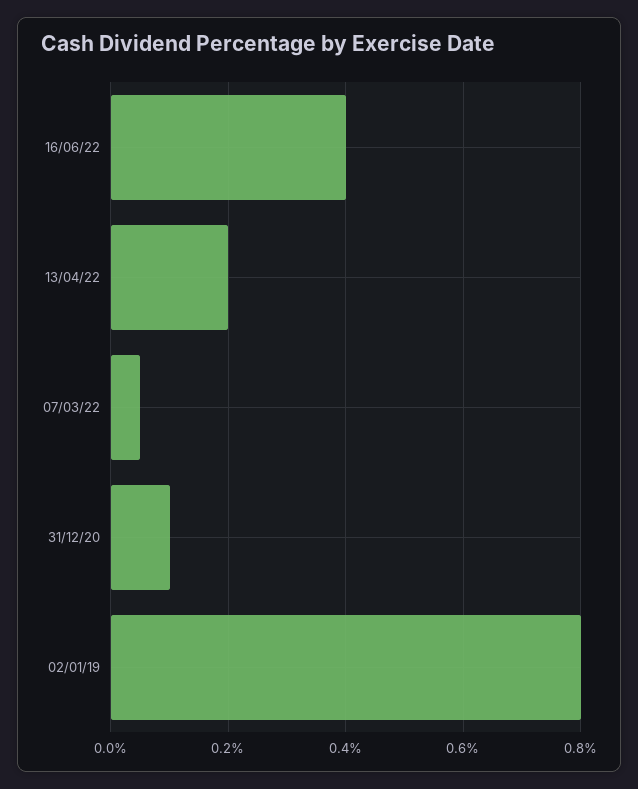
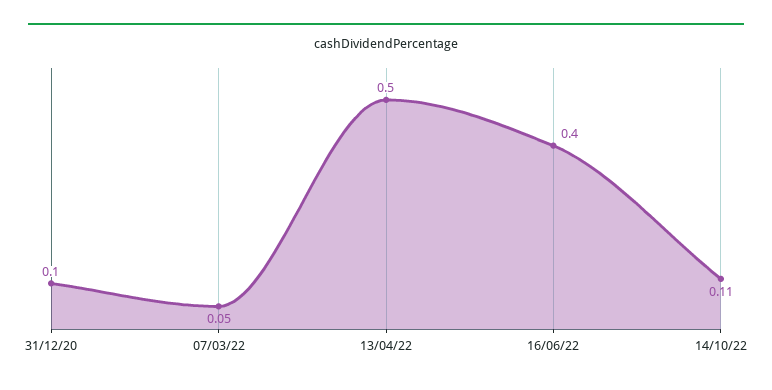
13/04/22: 0.2 -> 0.5
02/01/19: 0.8 -> none
14/10/22: none -> 0.11

